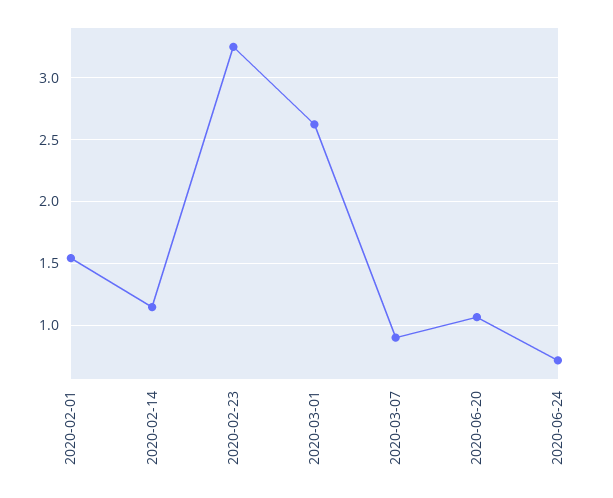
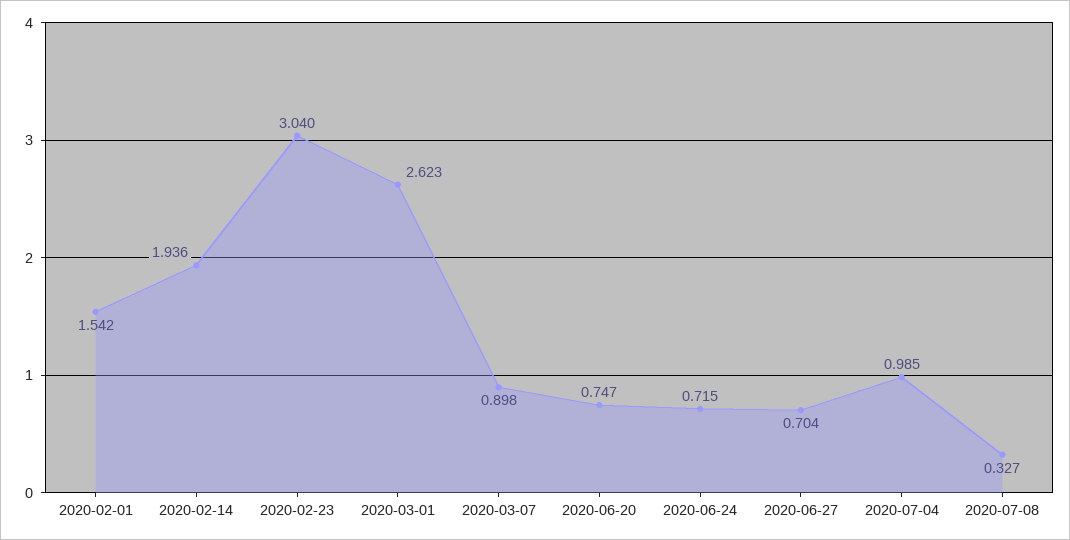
2020-02-14: 1.15 -> 1.936
2020-02-23: 3.25 -> 3.04
2020-06-20: 1.05 -> 0.747
2020-06-27: none -> 0.704
2020-07-04: none -> 0.985
2020-07-08: none -> 0.327

